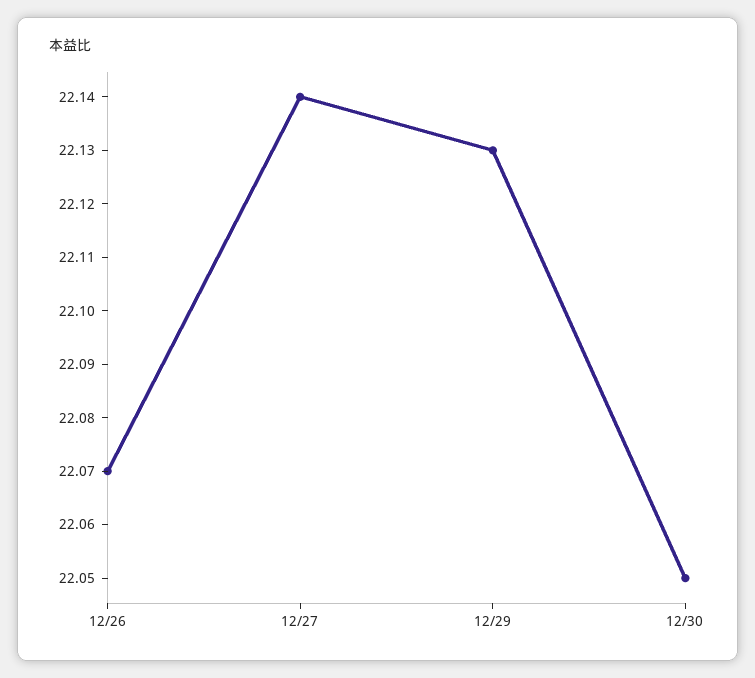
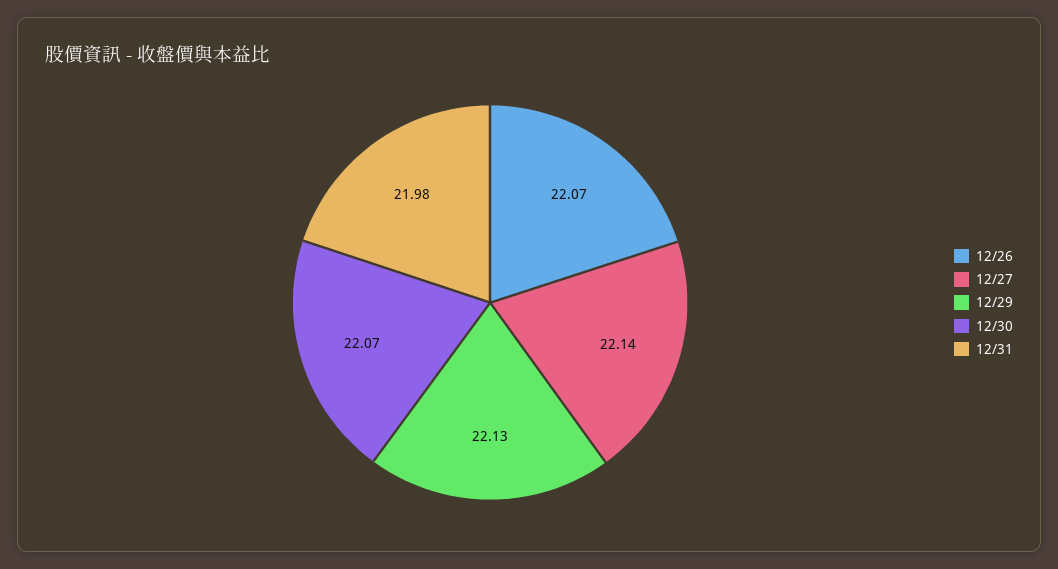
12/30: 22.05 -> 22.07
12/31: none -> 21.98

